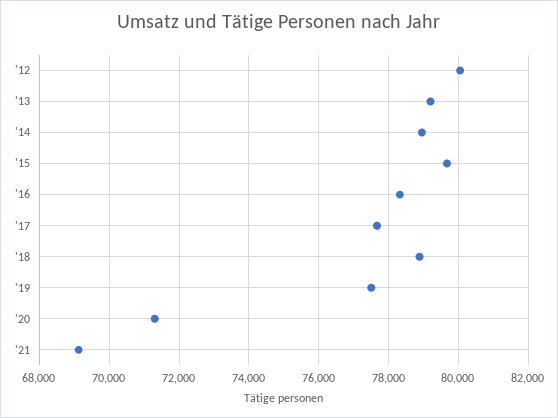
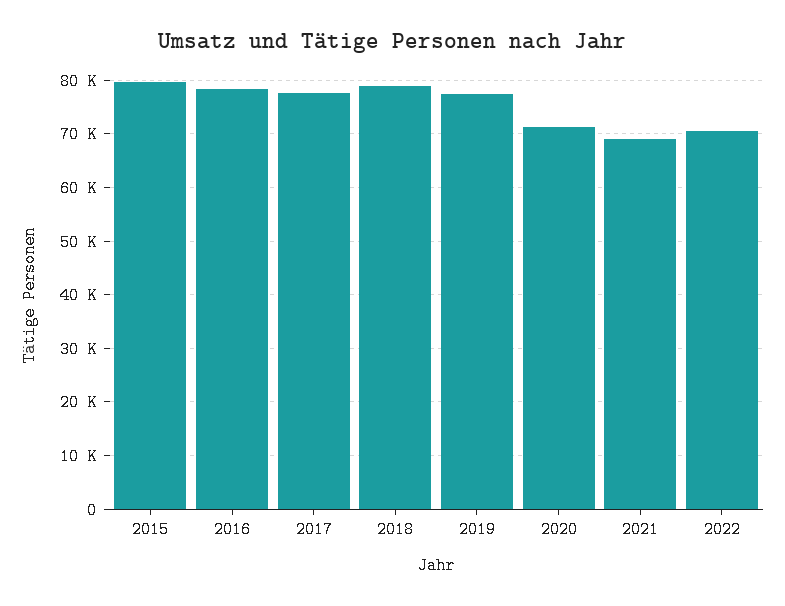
'12: 80000 -> none
'13: 79200 -> none
'14: 79000 -> none
2022: none -> 70000

